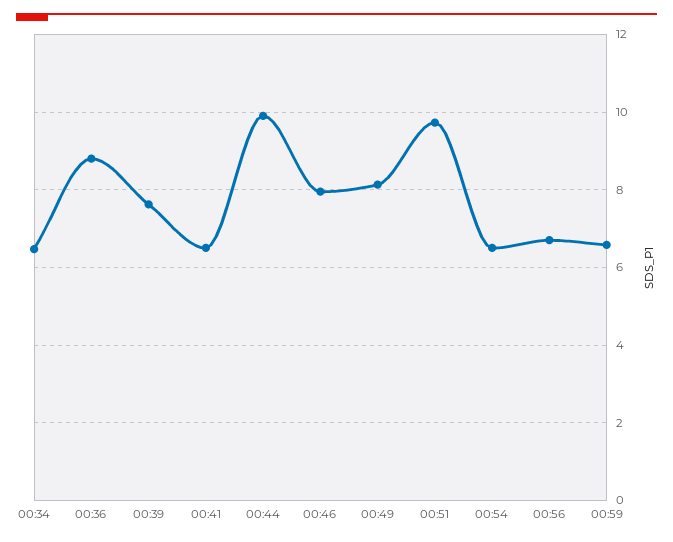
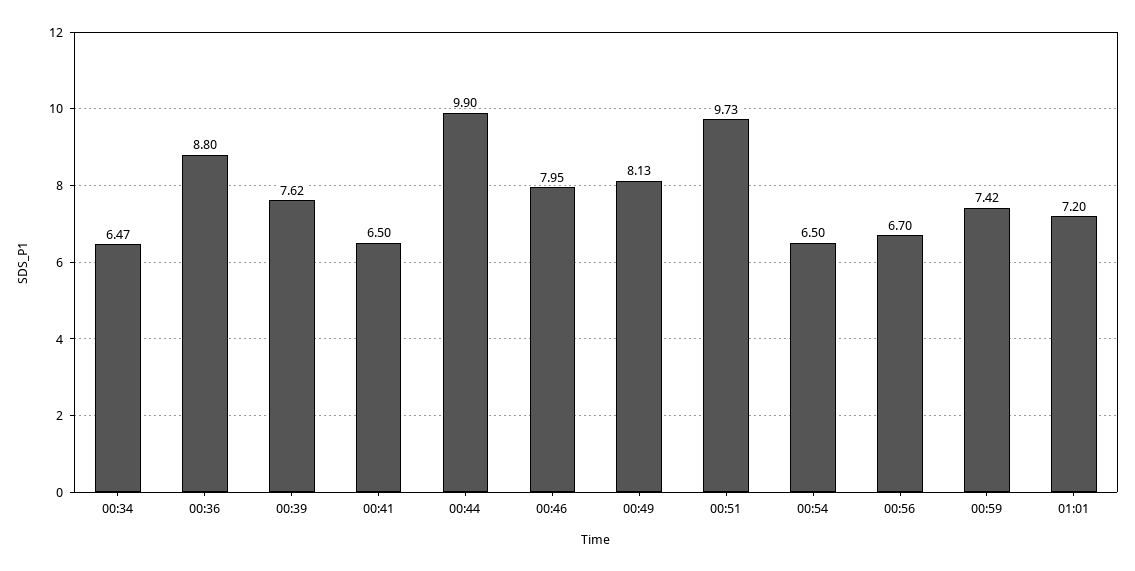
00:59: 6.6 -> 7.42
01:01: none -> 7.2

